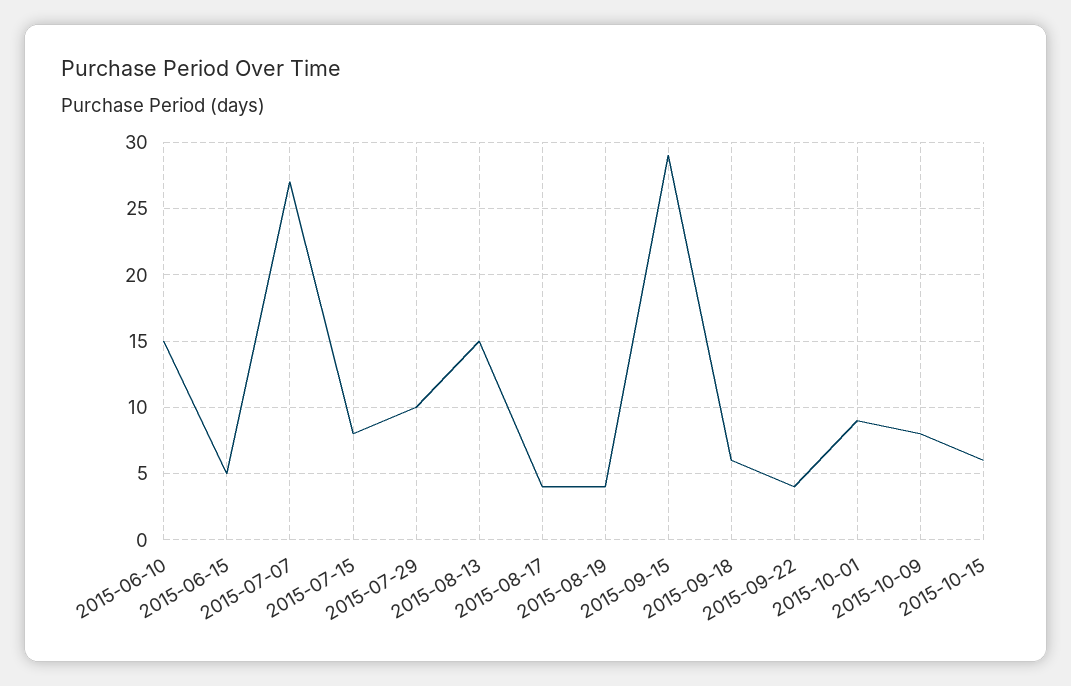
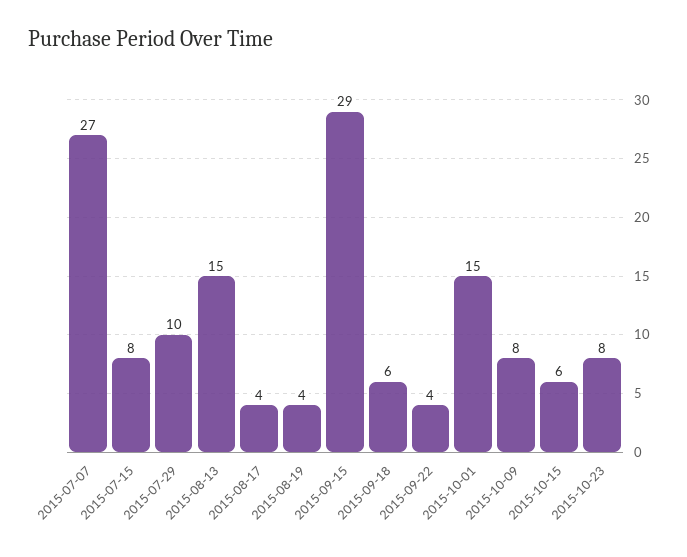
2015-06-10: 15 -> none
2015-06-15: 5 -> none
2015-10-01: 9 -> 15
2015-10-23: none -> 8

